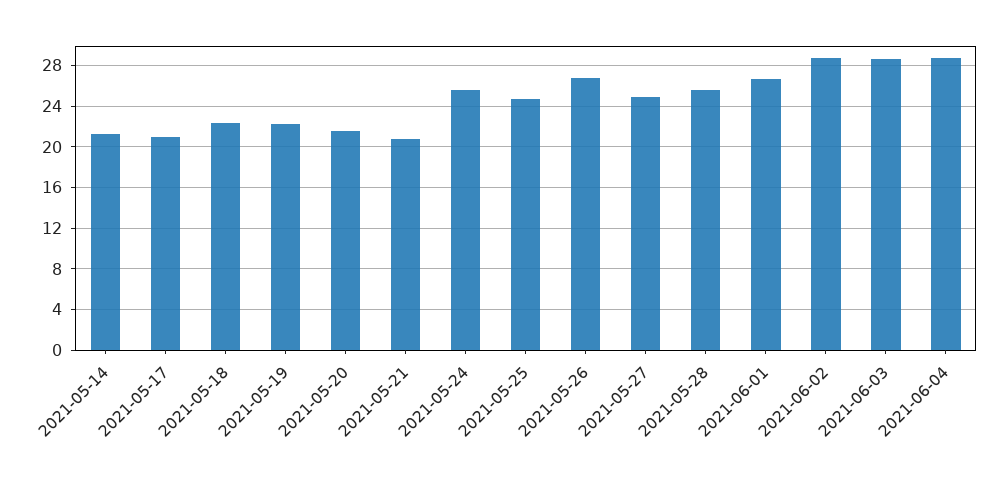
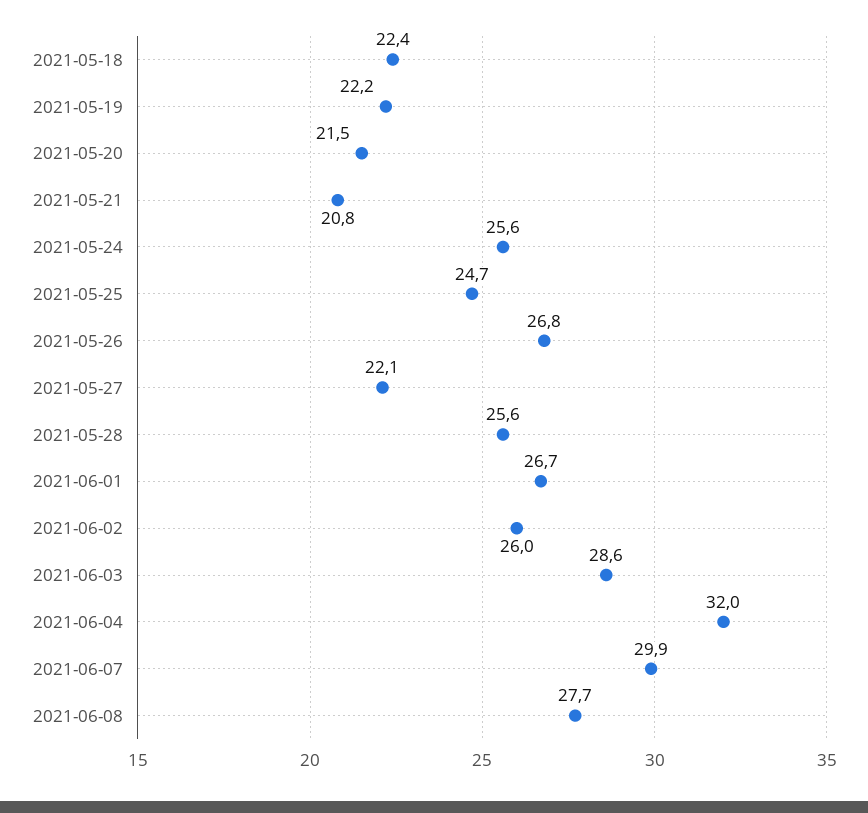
2021-05-14: 21 -> none
2021-05-17: 21 -> none
2021-05-27: 25 -> 22.1
2021-06-02: 29 -> 26
2021-06-04: 29 -> 32
2021-06-07: none -> 29.9
2021-06-08: none -> 27.7

